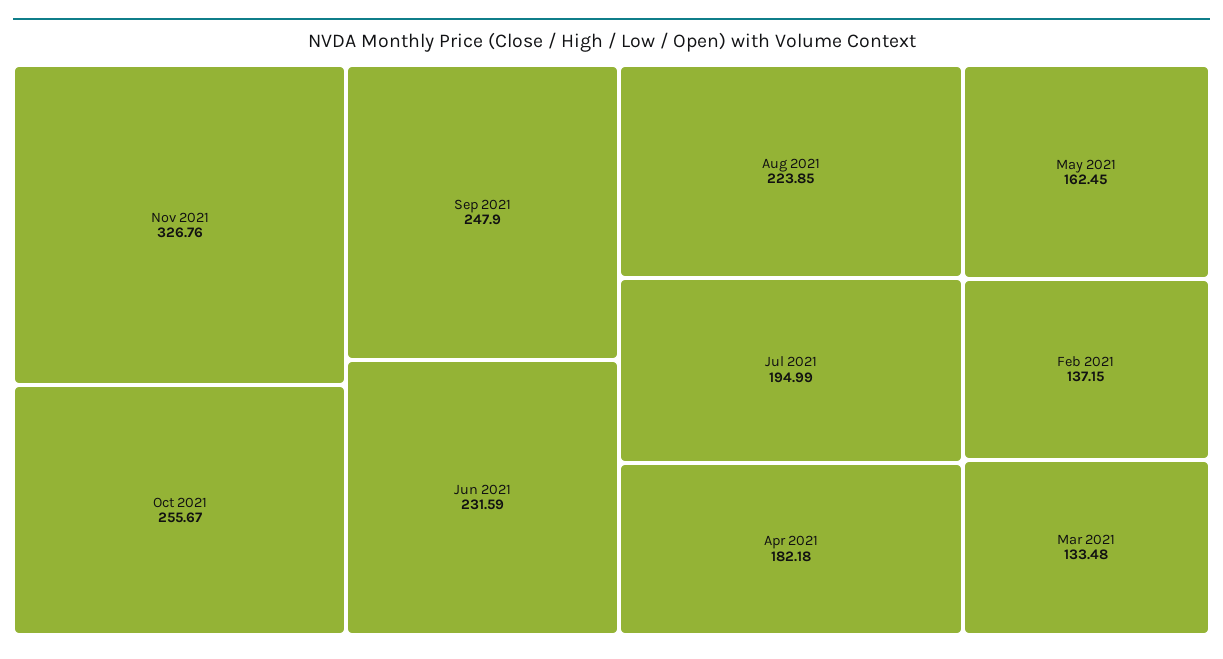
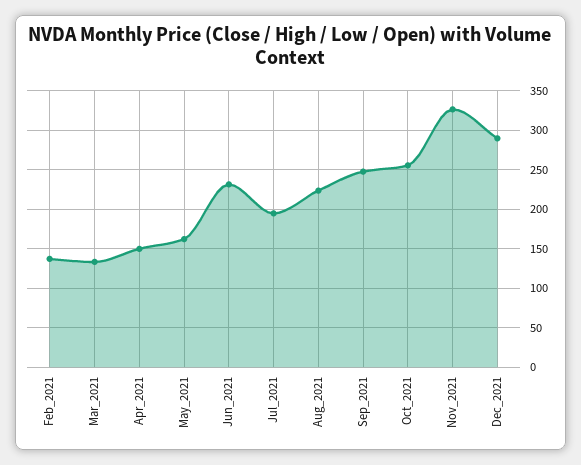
Apr 2021: 182.18 -> 150
Dec_2021: none -> 290

